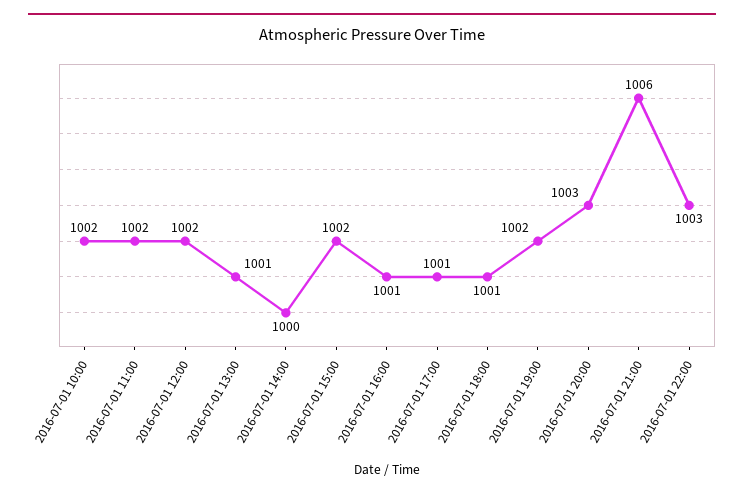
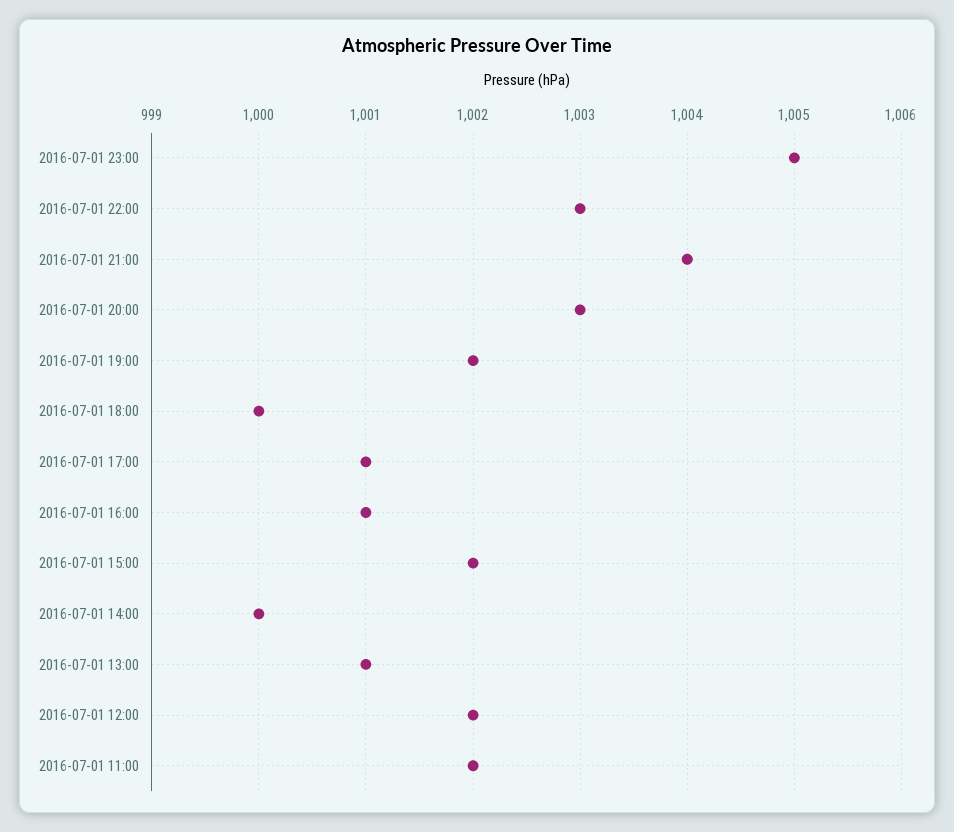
2016-07-01 10:00: 1002 -> none
2016-07-01 18:00: 1001 -> 1000
2016-07-01 21:00: 1006 -> 1004
2016-07-01 23:00: none -> 1005

